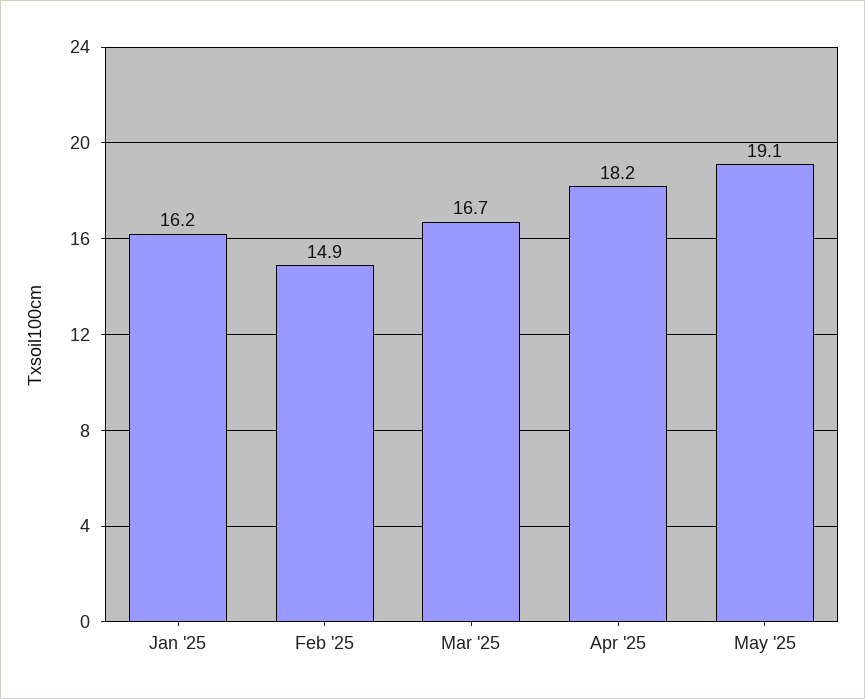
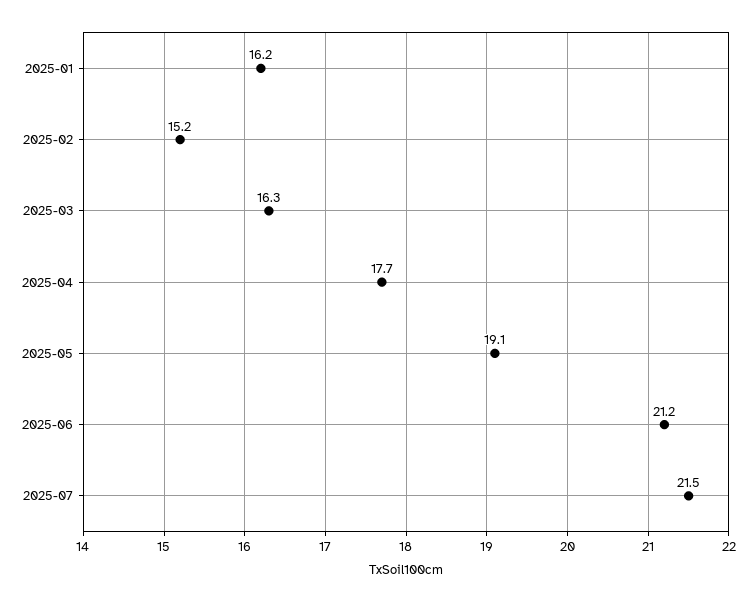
Feb '25: 14.9 -> 15.2
Mar '25: 16.7 -> 16.3
Apr '25: 18.2 -> 17.7
2025-06: none -> 21.2
2025-07: none -> 21.5

